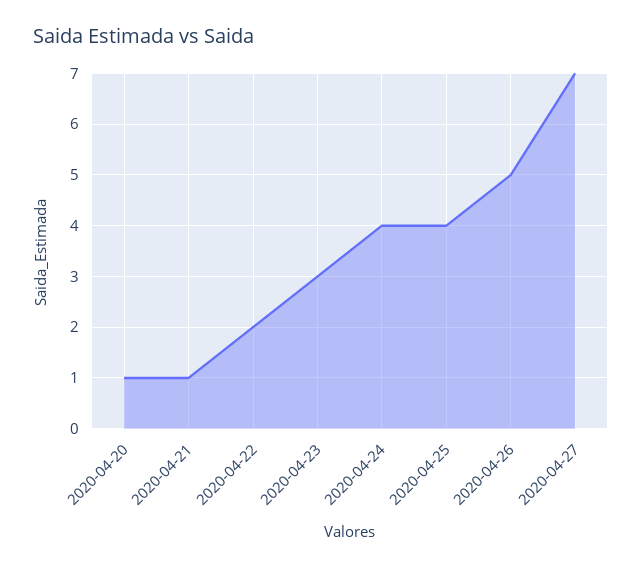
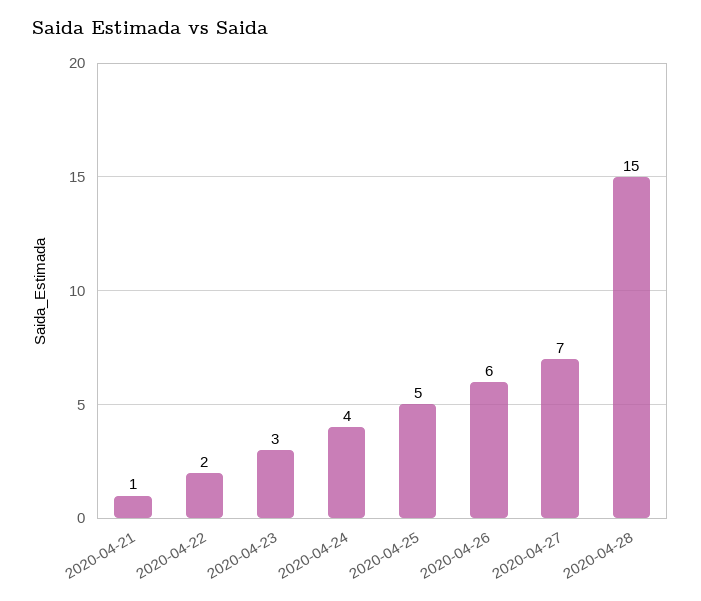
2020-04-20: 1 -> none
2020-04-25: 4 -> 5
2020-04-26: 5 -> 6
2020-04-28: none -> 15

